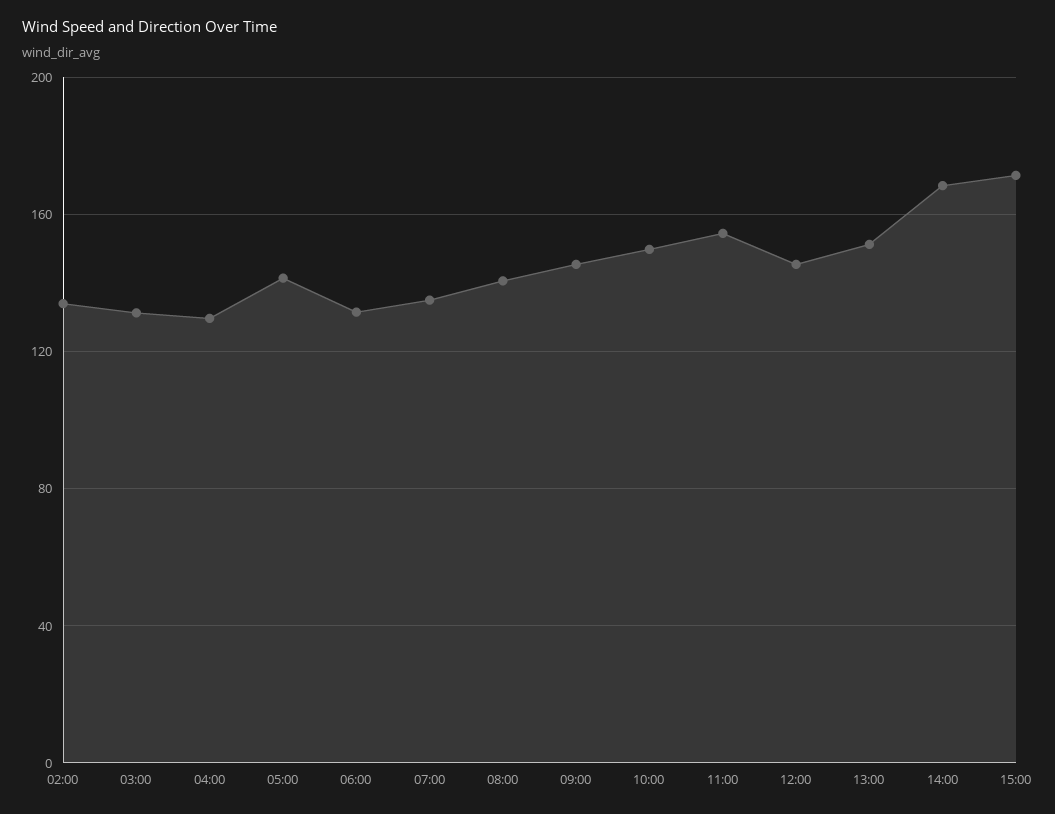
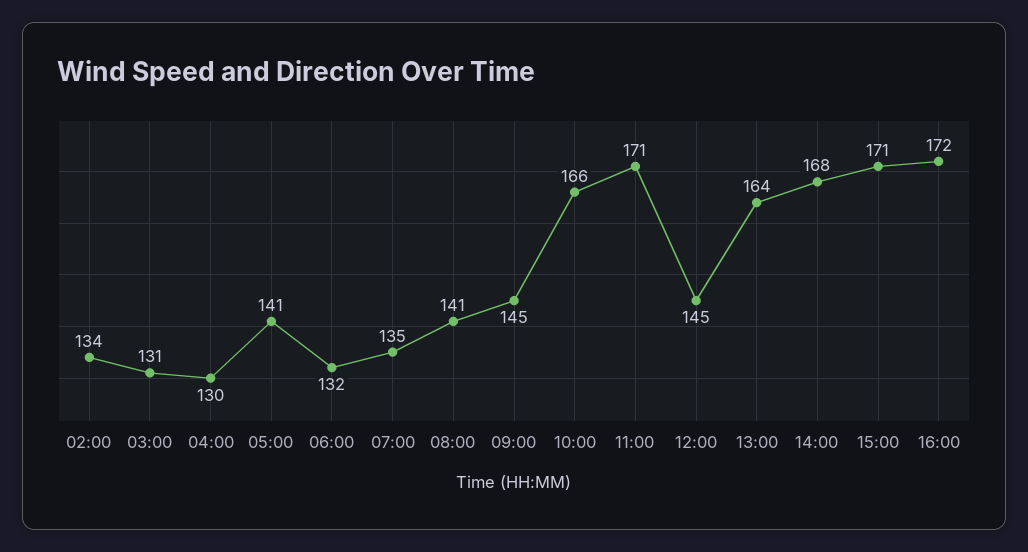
10:00: 150 -> 166
11:00: 155 -> 171
13:00: 150 -> 164
16:00: none -> 172

